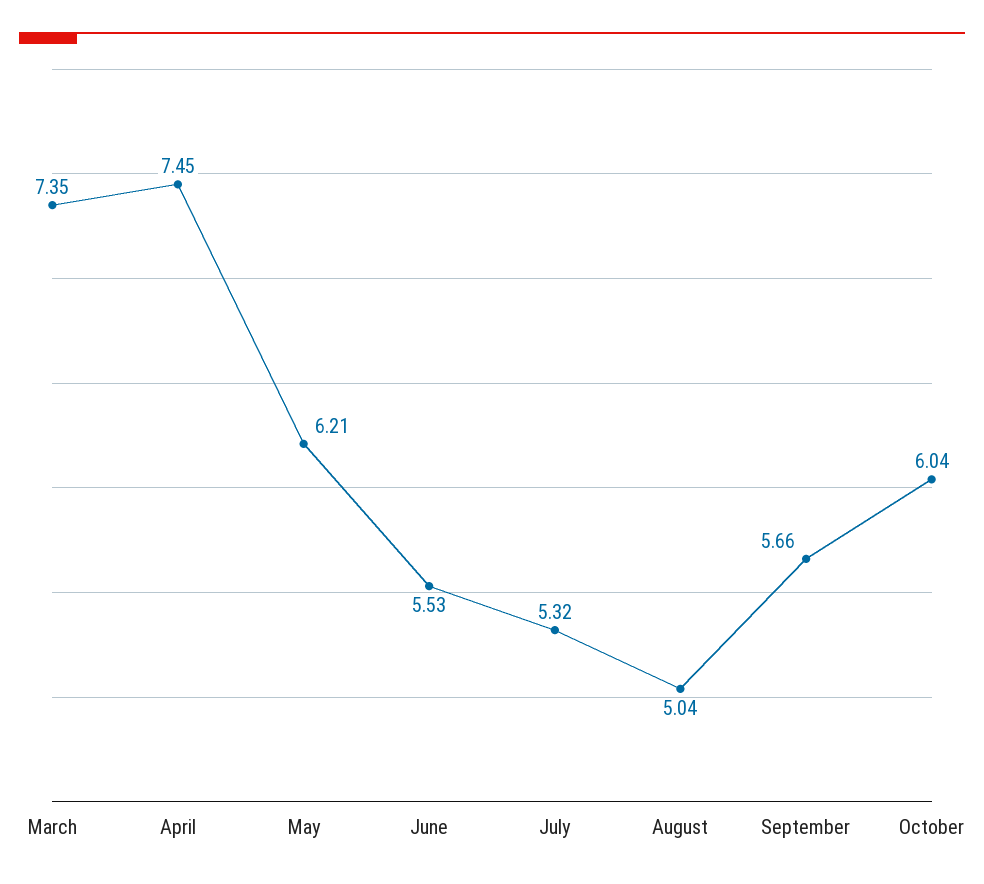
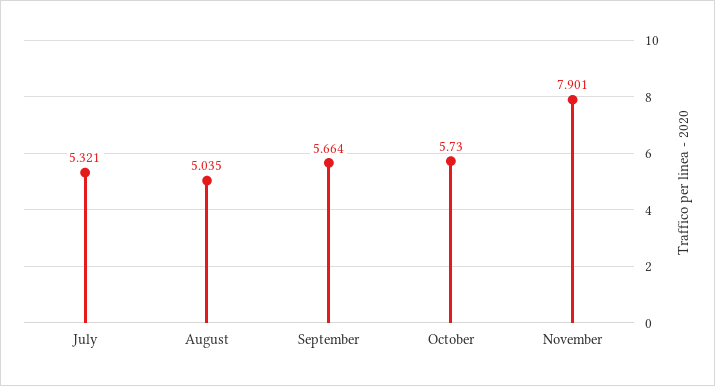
March: 7.35 -> none
April: 7.45 -> none
May: 6.21 -> none
June: 5.53 -> none
October: 6.04 -> 5.73
November: none -> 7.901

